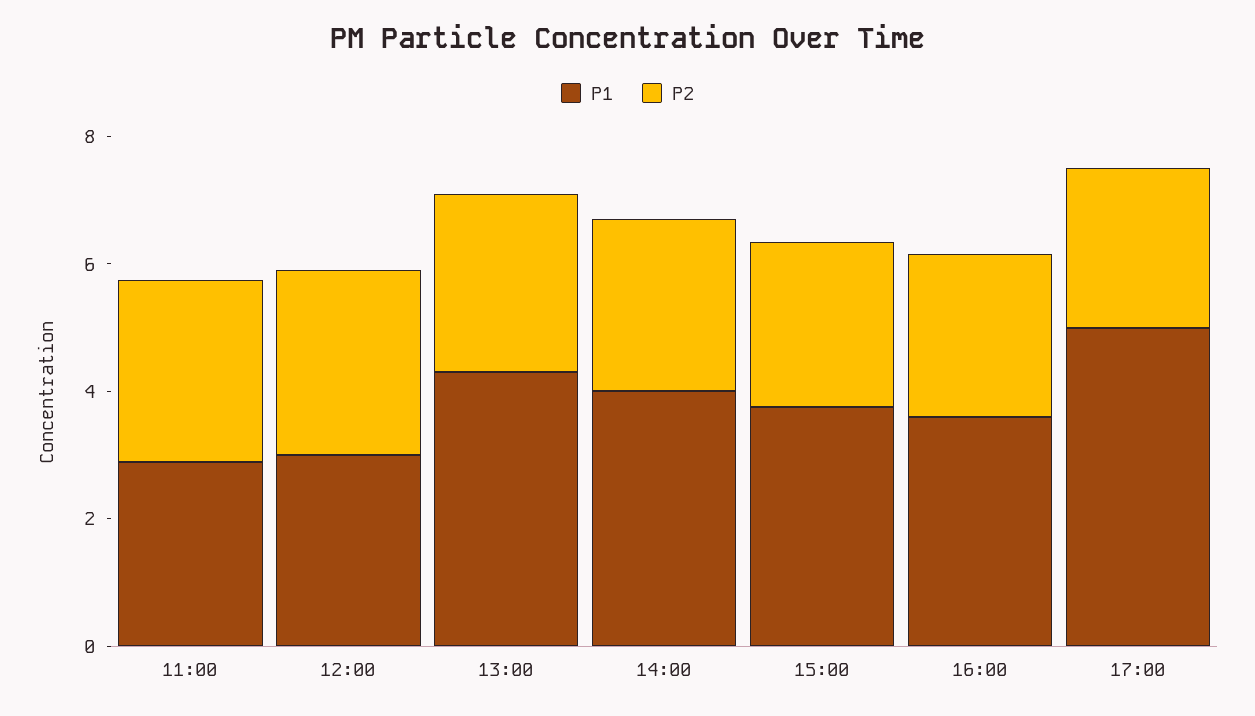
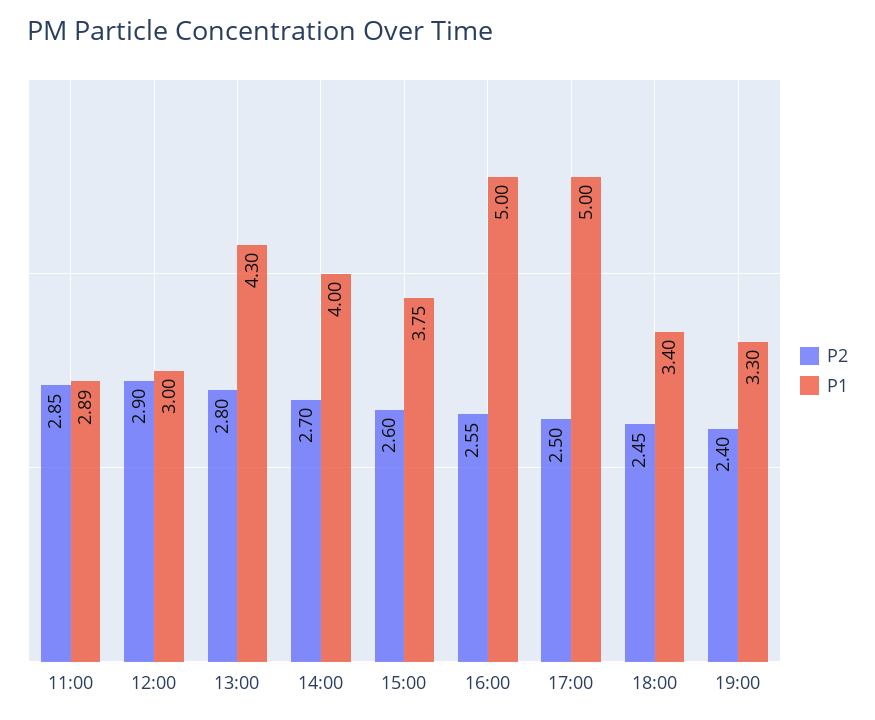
P1, 16:00: 3.5 -> 5
P2, 18:00: none -> 2.45
P1, 18:00: none -> 3.4
P2, 19:00: none -> 2.4
P1, 19:00: none -> 3.3

